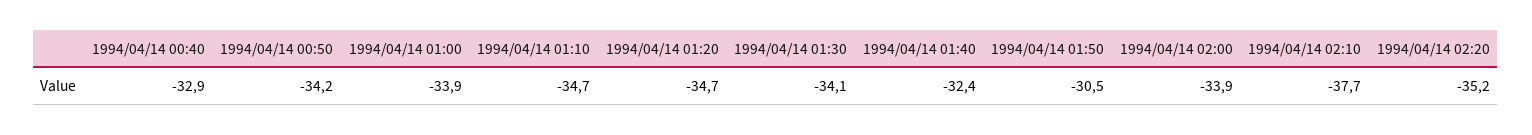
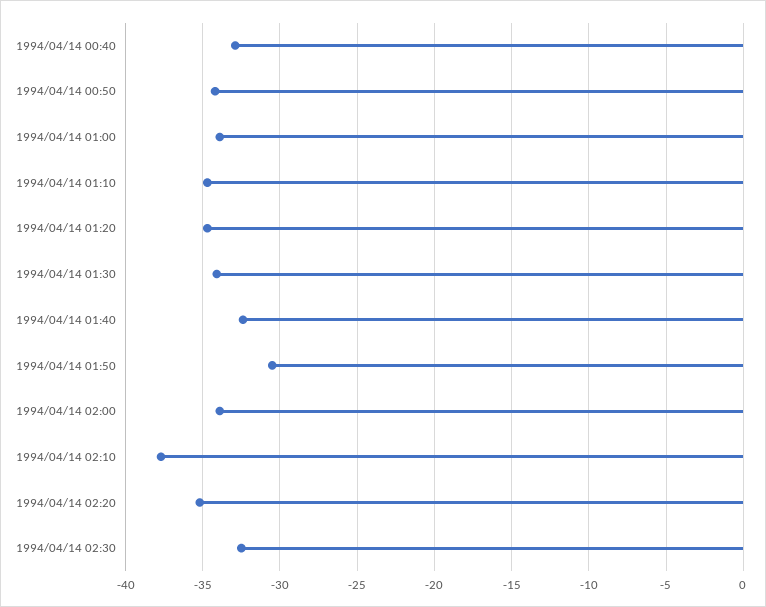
1994/04/14 02:30: none -> -32.5

